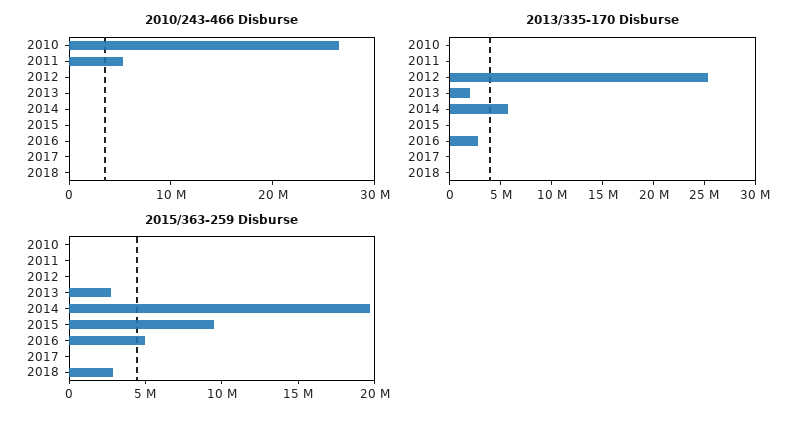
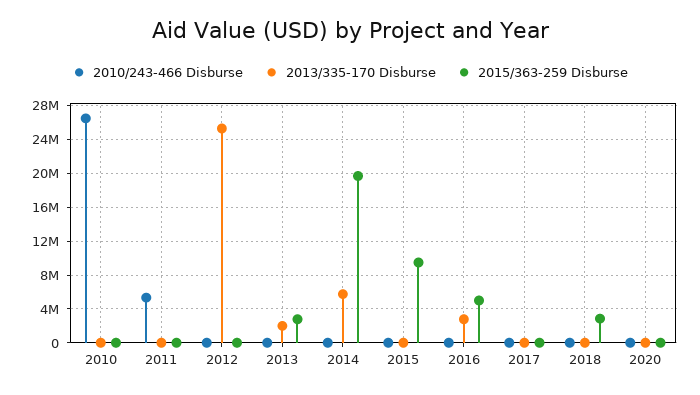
2010/243-466 Disburse, 2020: none -> 0
2013/335-170 Disburse, 2020: none -> 0
2015/363-259 Disburse, 2020: none -> 0

